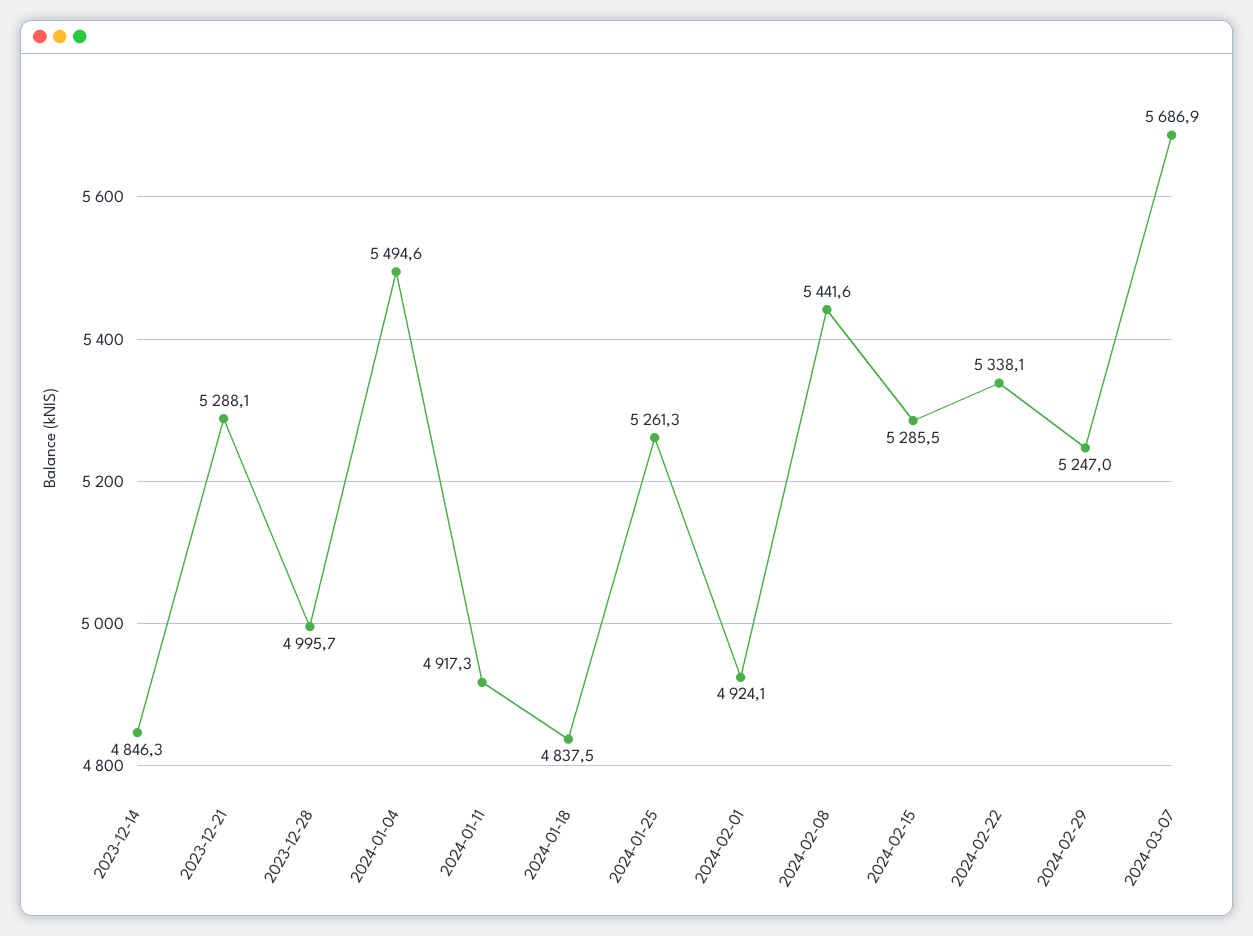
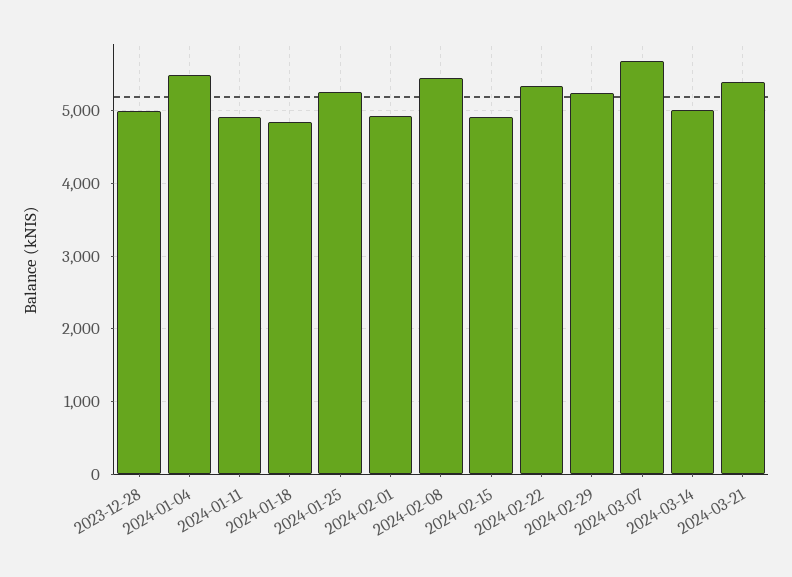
2023-12-14: 4846.3 -> none
2023-12-21: 5288.1 -> none
2024-02-15: 5285.5 -> 4900
2024-03-14: none -> 5000
2024-03-21: none -> 5400

